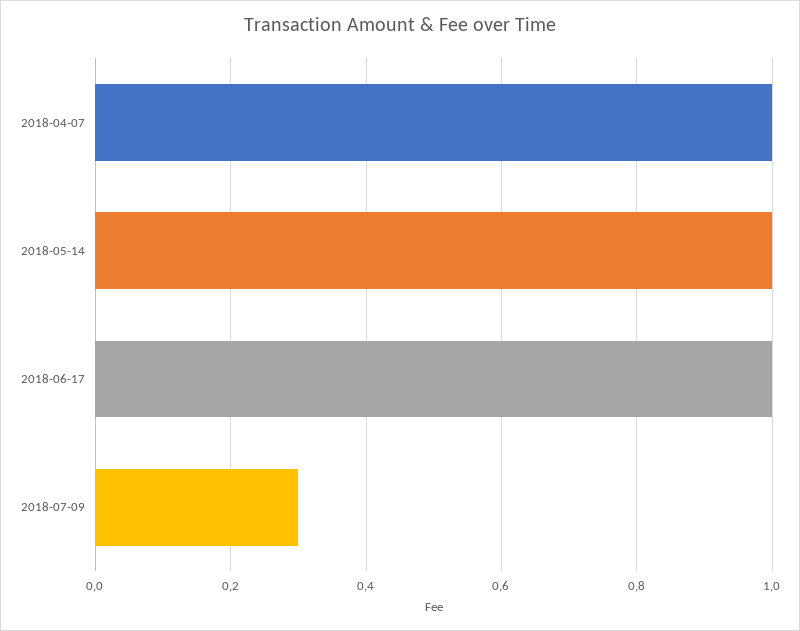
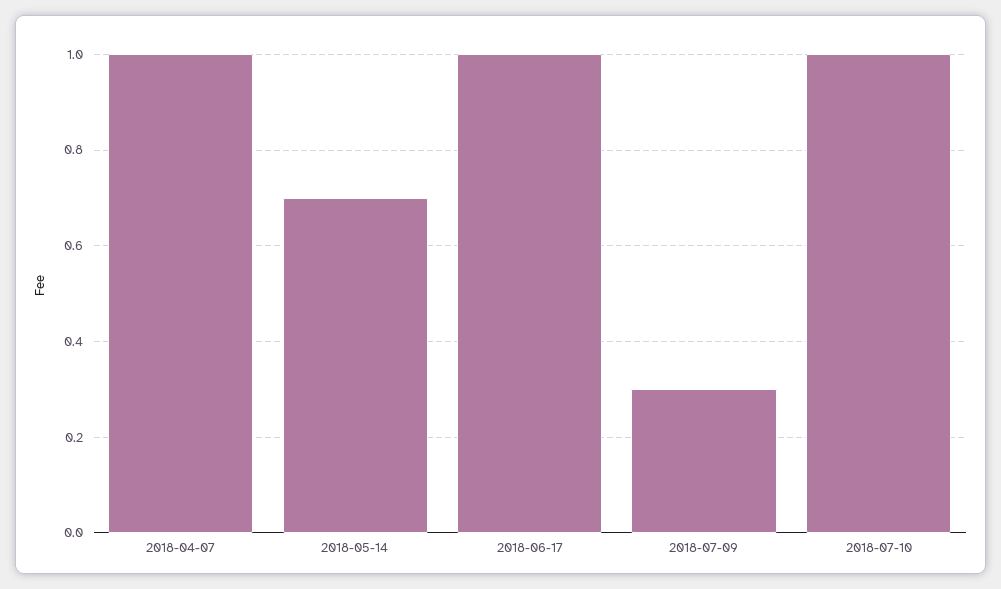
2018-05-14: 1 -> 0.7
2018-07-10: none -> 1

